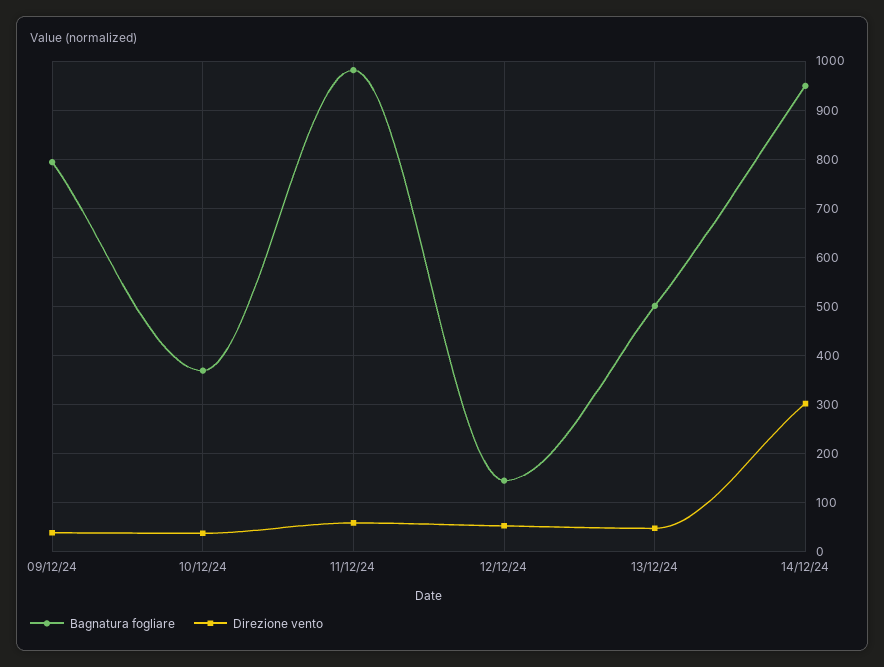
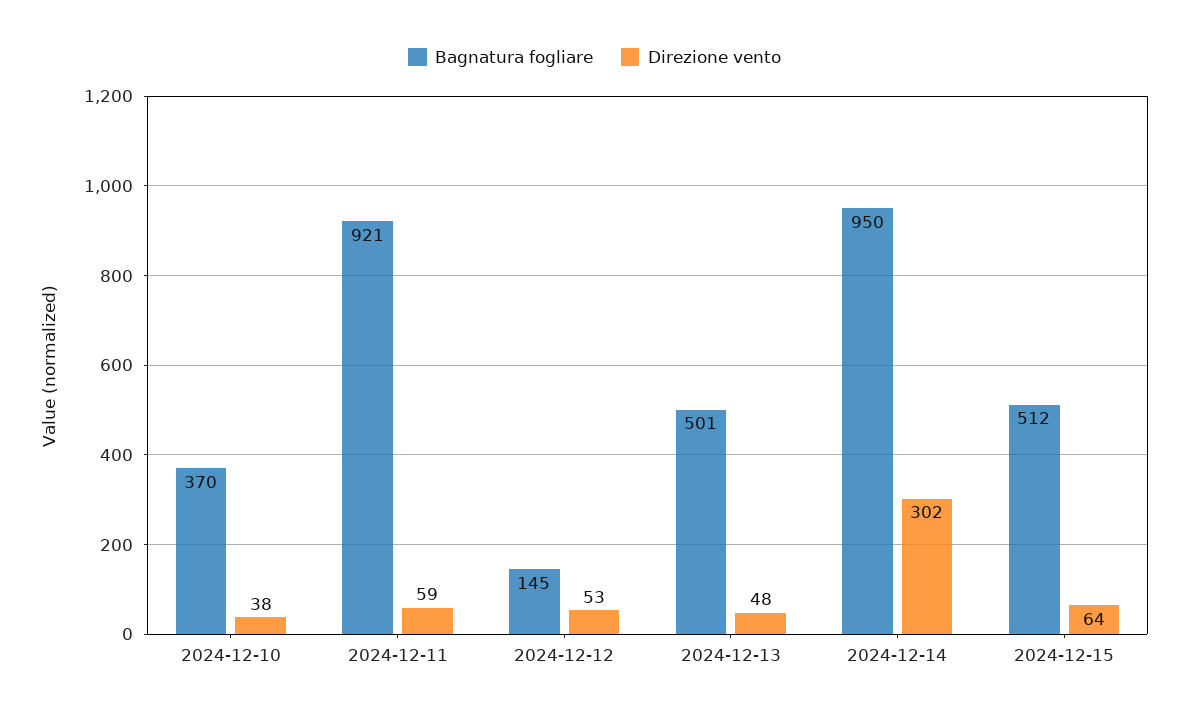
Bagnatura fogliare, 09/12/24: 800 -> none
Direzione vento, 09/12/24: 40 -> none
Bagnatura fogliare, 11/12/24: 980 -> 921
Bagnatura fogliare, 2024-12-15: none -> 512
Direzione vento, 2024-12-15: none -> 64

